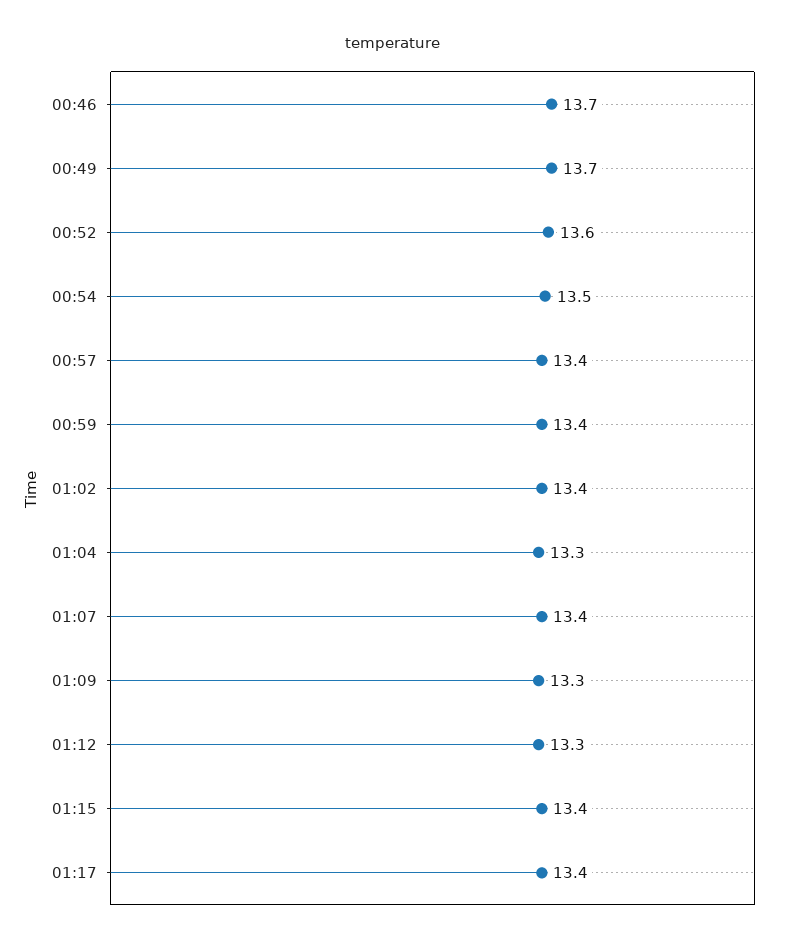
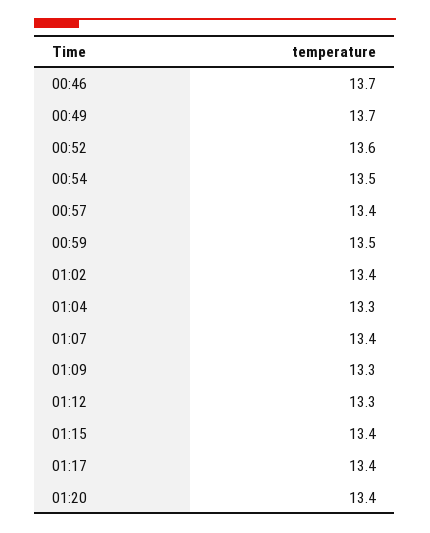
00:59: 13.4 -> 13.5
01:20: none -> 13.4

